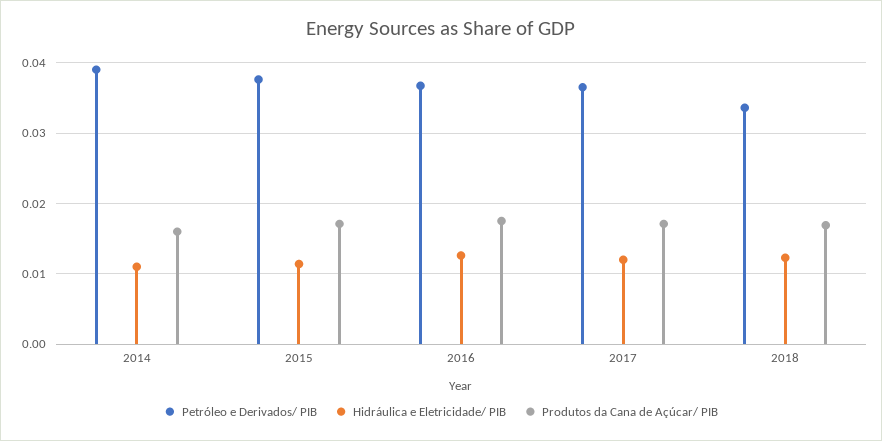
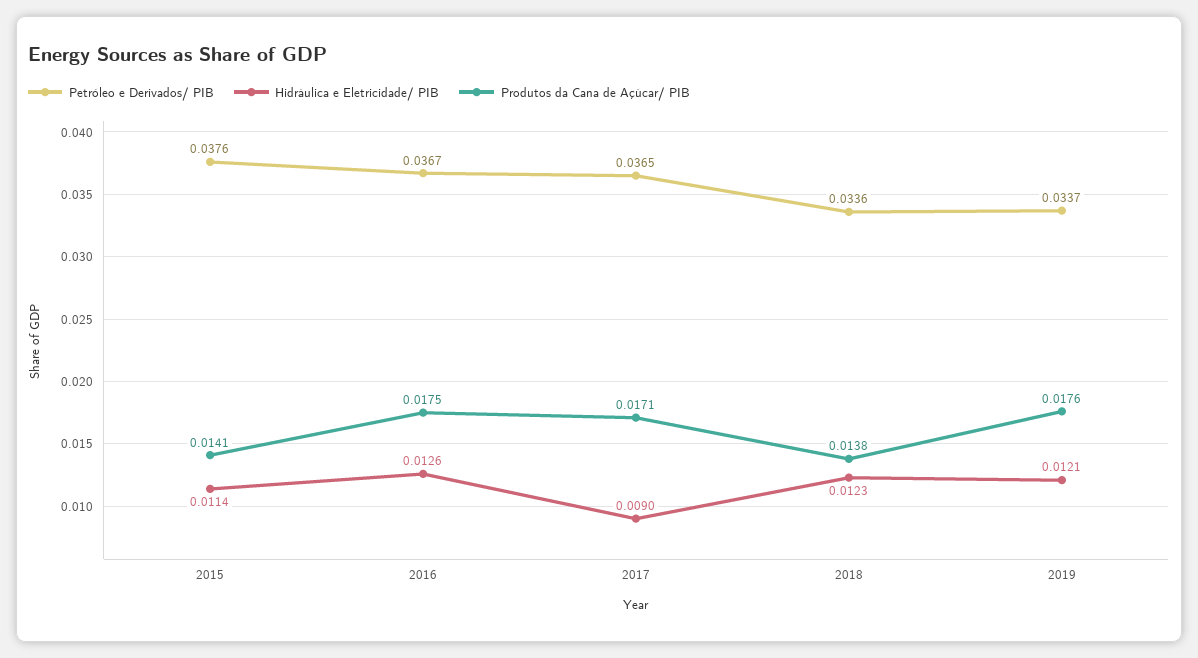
Petróleo e Derivados/ PIB, 2014: 0.039 -> none
Hidráulica e Eletricidade/ PIB, 2014: 0.011 -> none
Produtos da Cana de Açúcar/ PIB, 2014: 0.016 -> none
Produtos da Cana de Açúcar/ PIB, 2015: 0.017 -> 0.0141
Hidráulica e Eletricidade/ PIB, 2017: 0.012 -> 0.009
Produtos da Cana de Açúcar/ PIB, 2018: 0.017 -> 0.0138
Petróleo e Derivados/ PIB, 2019: none -> 0.0337
Hidráulica e Eletricidade/ PIB, 2019: none -> 0.0121
Produtos da Cana de Açúcar/ PIB, 2019: none -> 0.0176

